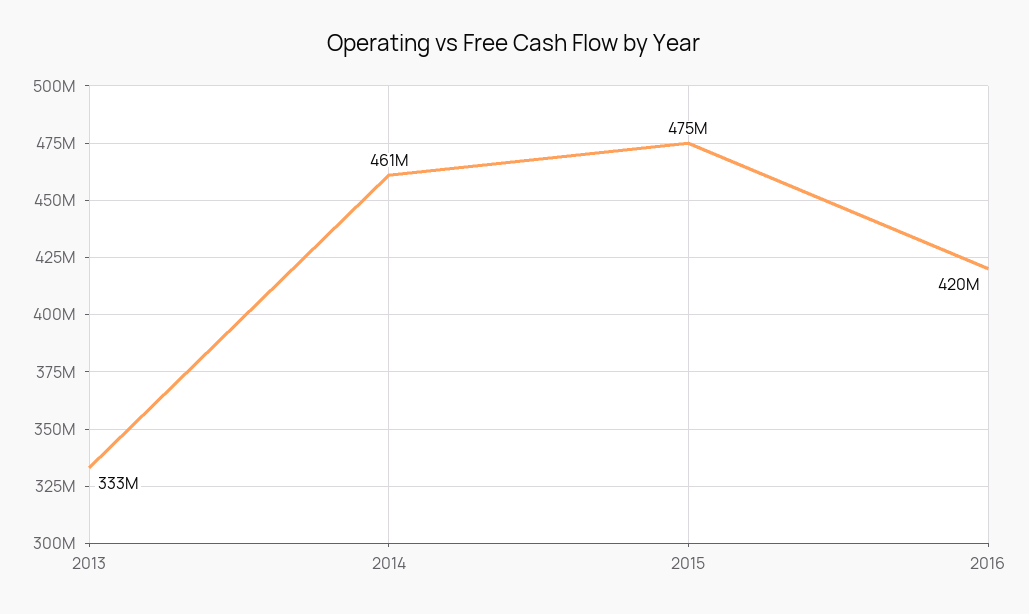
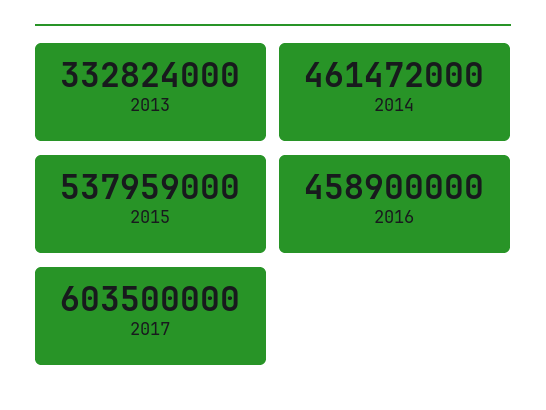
2015: 475000000 -> 537959000
2016: 420000000 -> 458900000
2017: none -> 603500000

